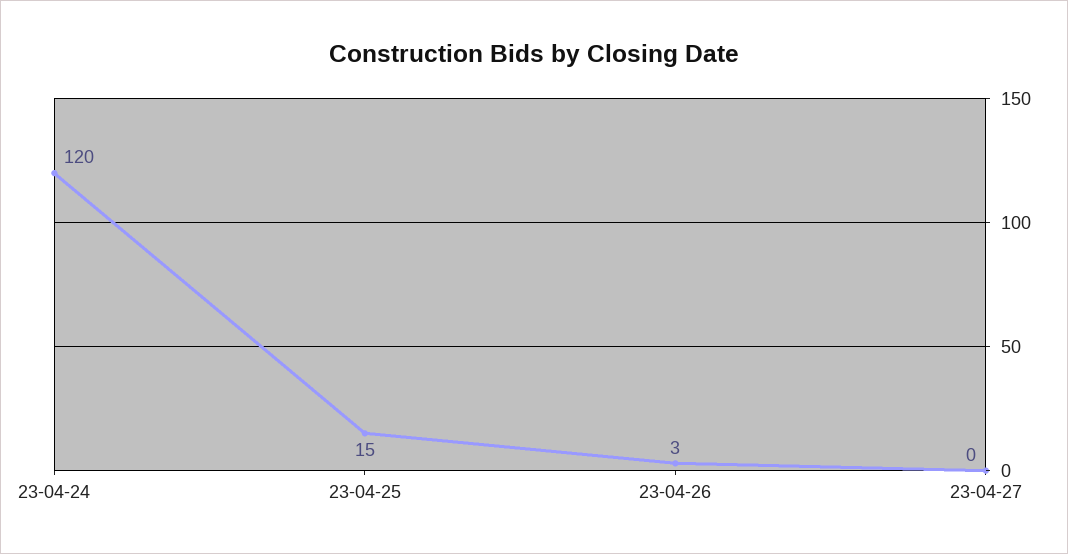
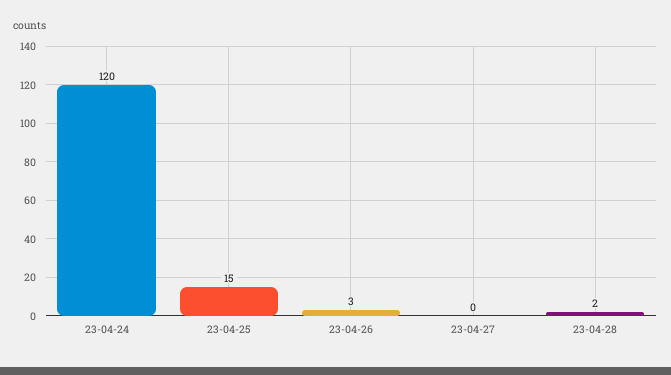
23-04-28: none -> 2

